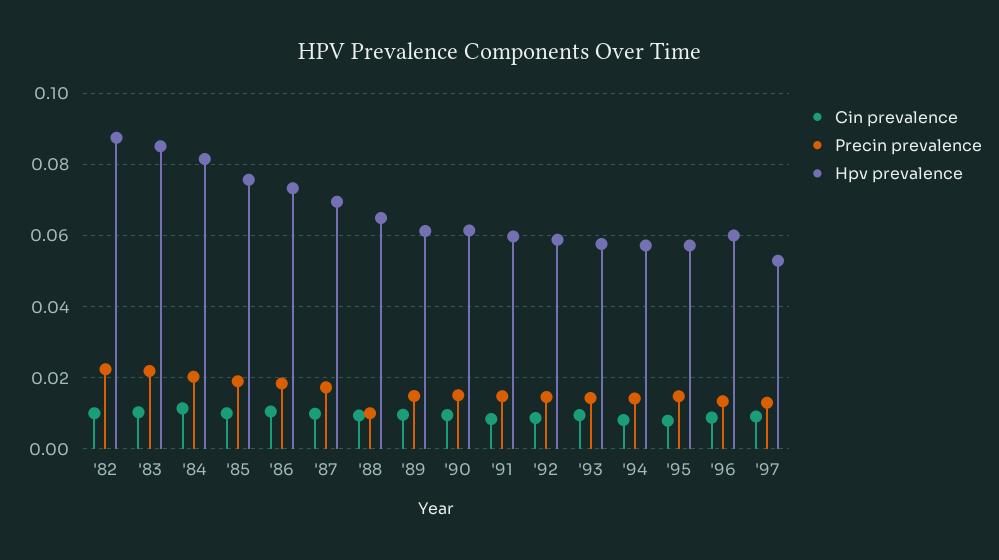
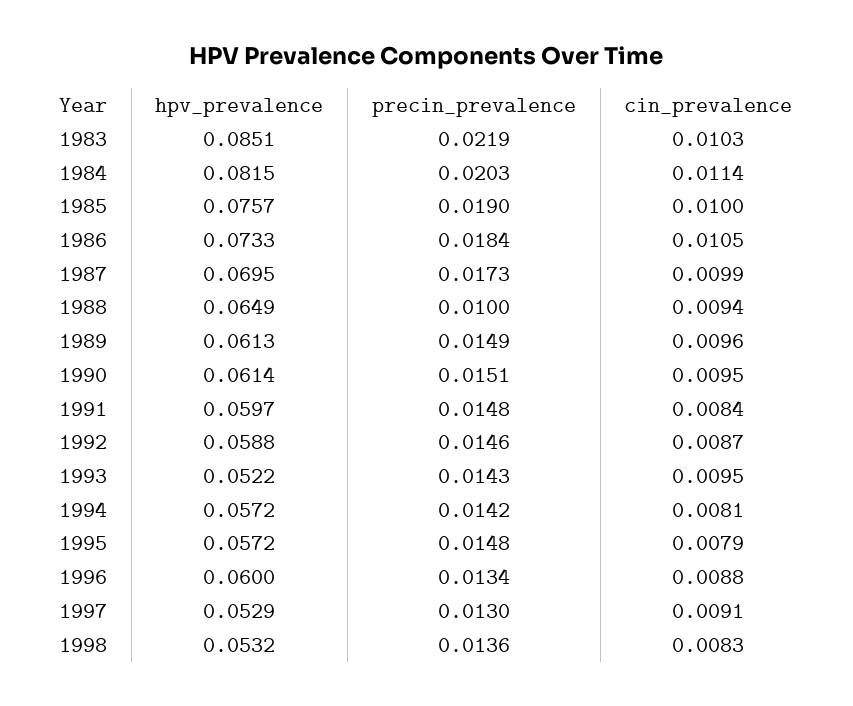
Cin prevalence, '82: 0.01 -> none
Precin prevalence, '82: 0.022 -> none
Hpv prevalence, '82: 0.088 -> none
Hpv prevalence, '93: 0.058 -> 0.0522
Hpv prevalence, 1998: none -> 0.0532
Precin prevalence, 1998: none -> 0.0136
Cin prevalence, 1998: none -> 0.0083

